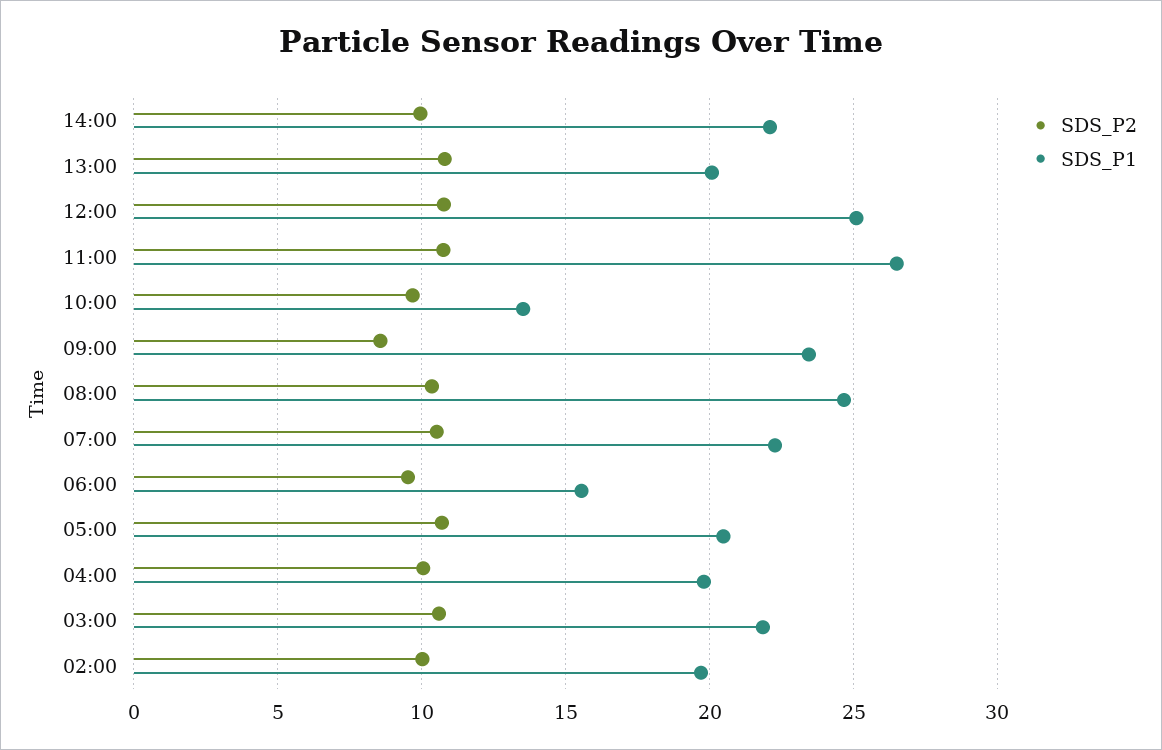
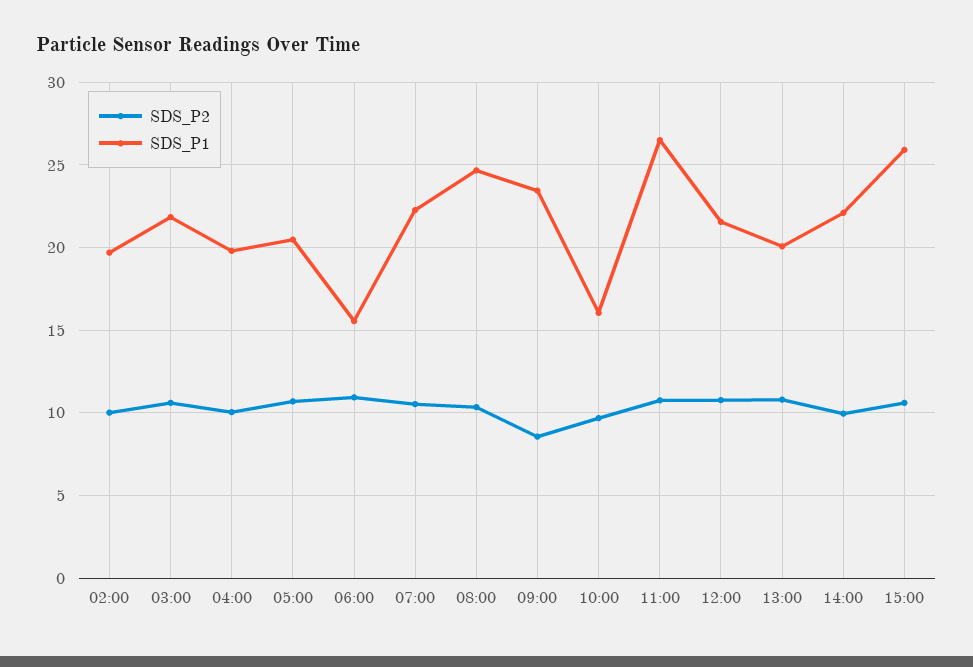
SDS_P1, 12:00: 25 -> 21.5
SDS_P1, 10:00: 13.5 -> 16
SDS_P2, 06:00: 9.5 -> 11
SDS_P2, 15:00: none -> 10.5
SDS_P1, 15:00: none -> 26

